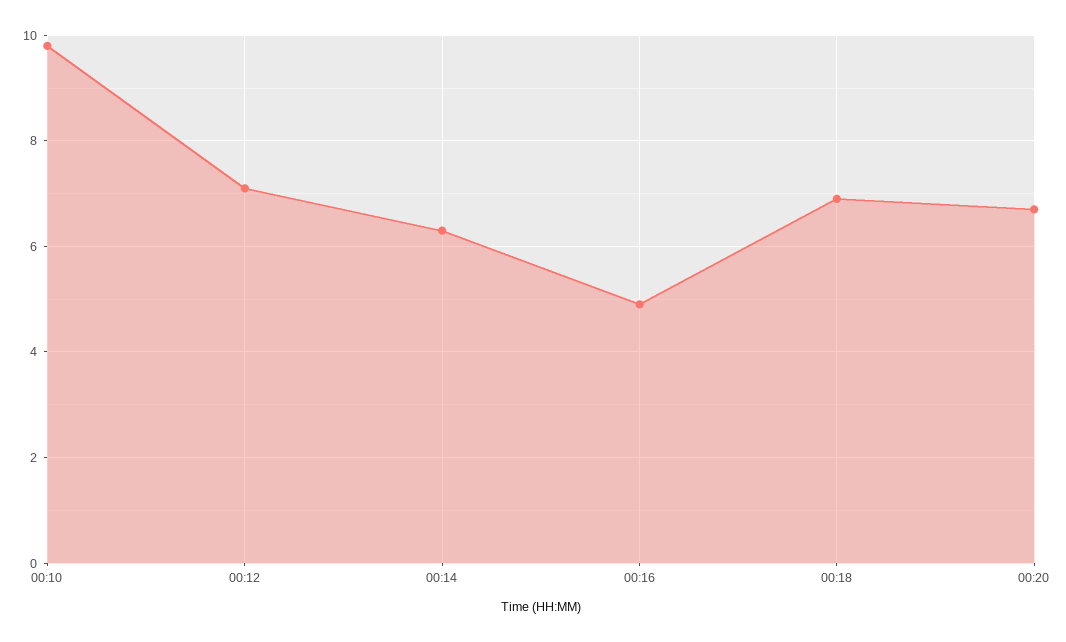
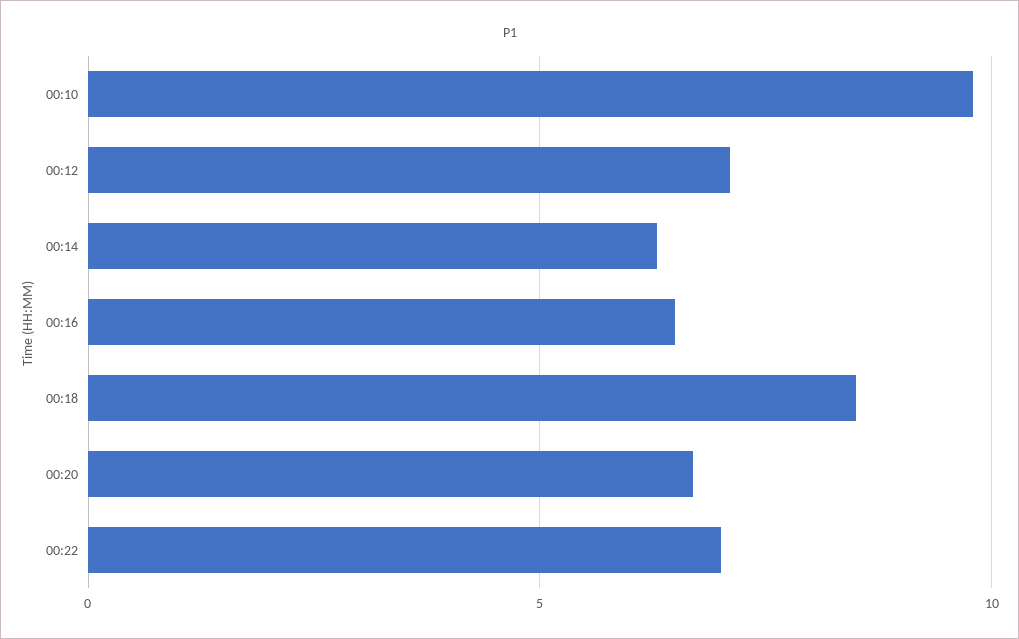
00:16: 5 -> 6.5
00:18: 7 -> 8.5
00:22: none -> 7

